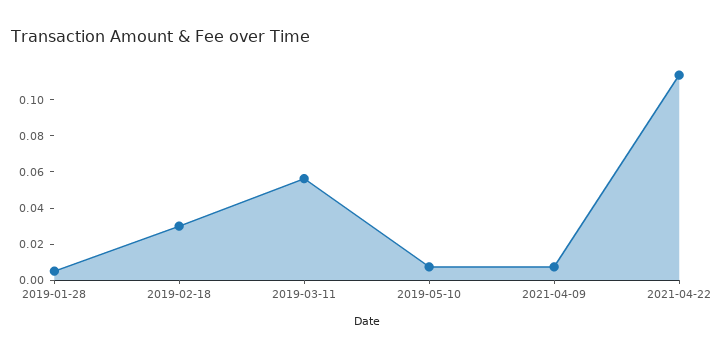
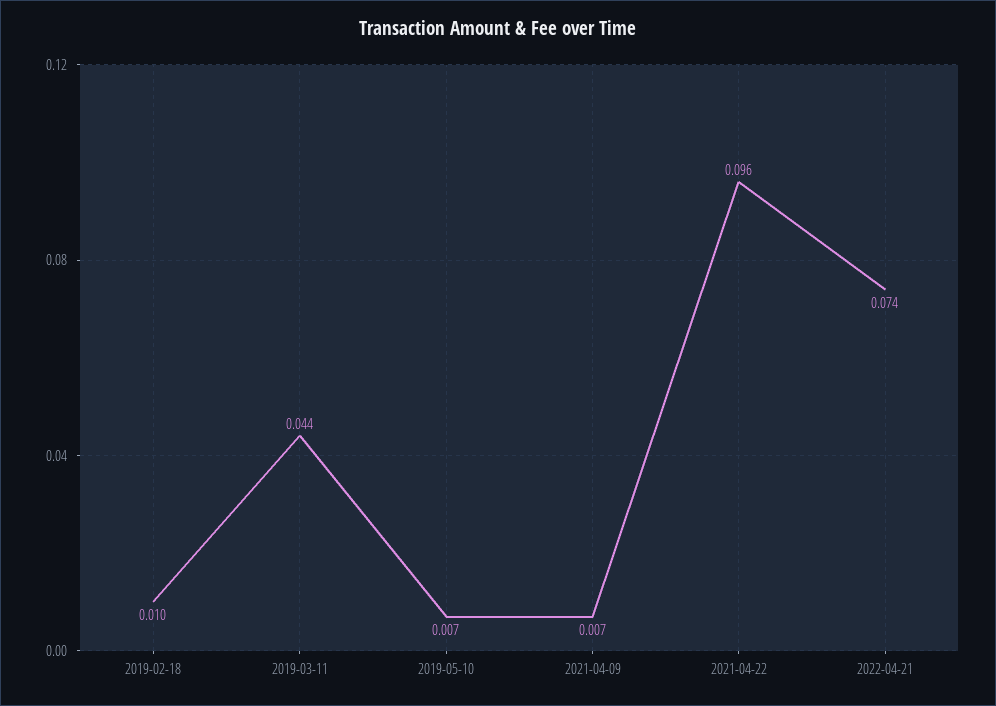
2019-01-28: 0.005 -> none
2019-02-18: 0.03 -> 0.01
2019-03-11: 0.055 -> 0.044
2021-04-22: 0.115 -> 0.096
2022-04-21: none -> 0.074

